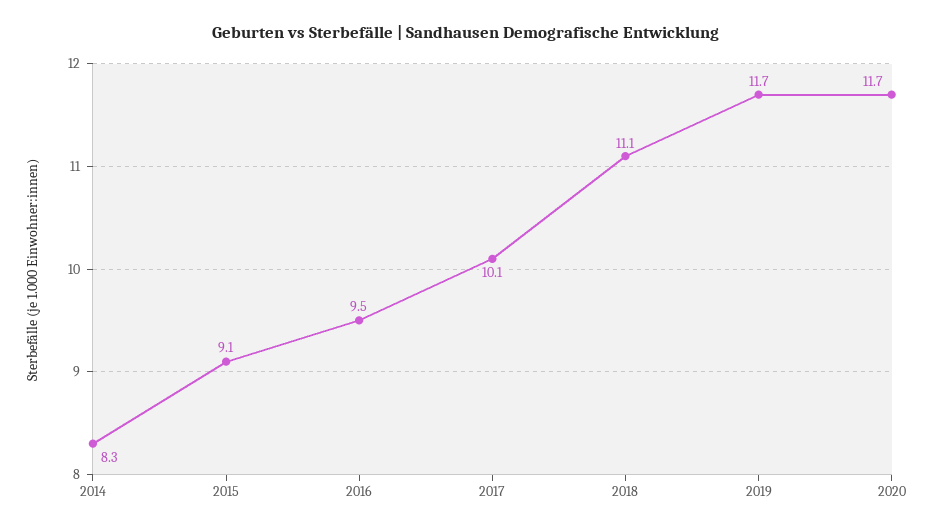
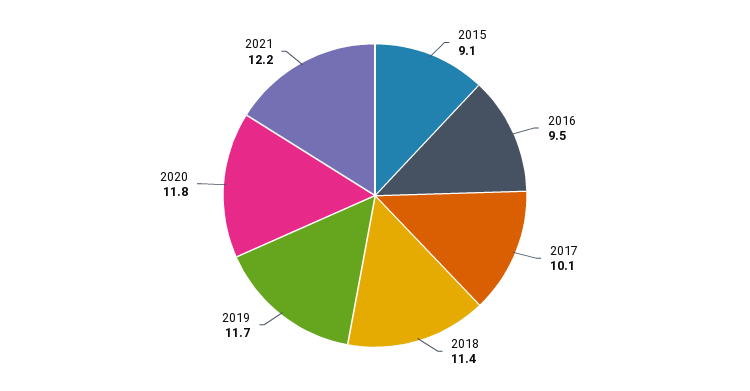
2014: 8.3 -> none
2018: 11.1 -> 11.4
2020: 11.7 -> 11.8
2021: none -> 12.2

